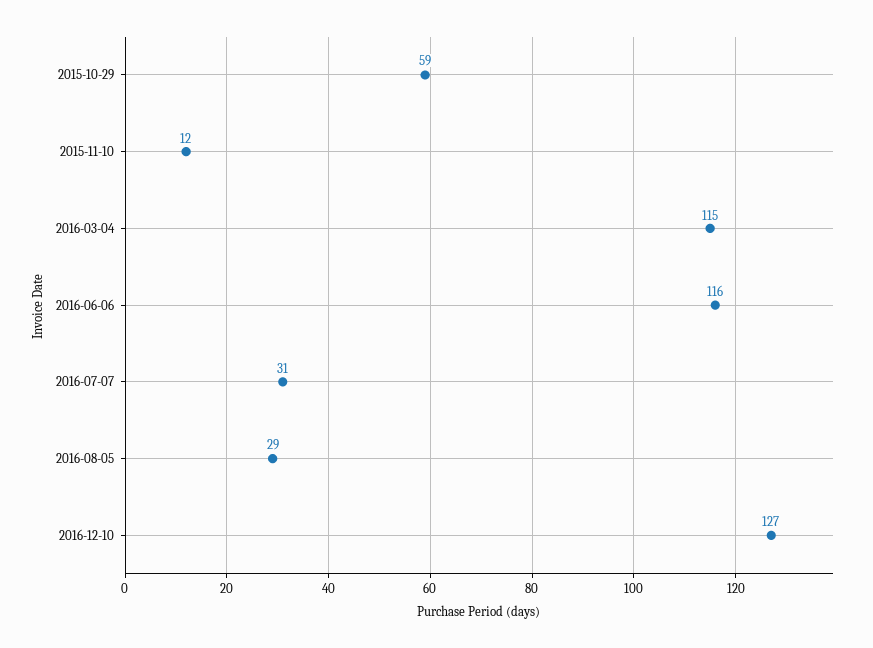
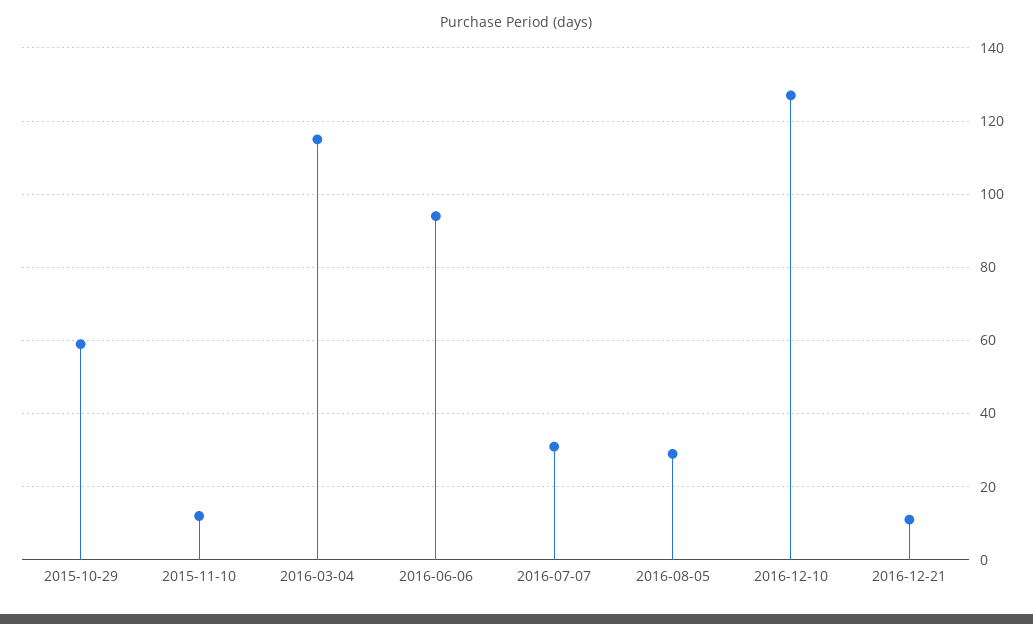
2016-06-06: 116 -> 95
2016-12-21: none -> 10

